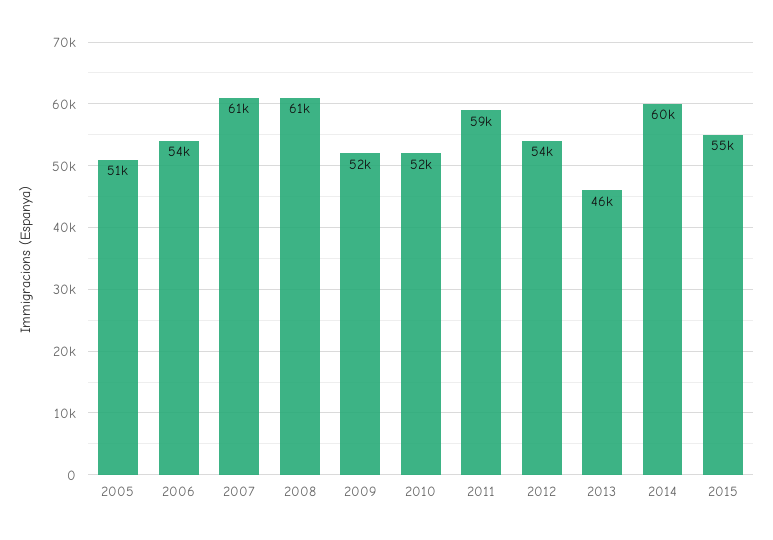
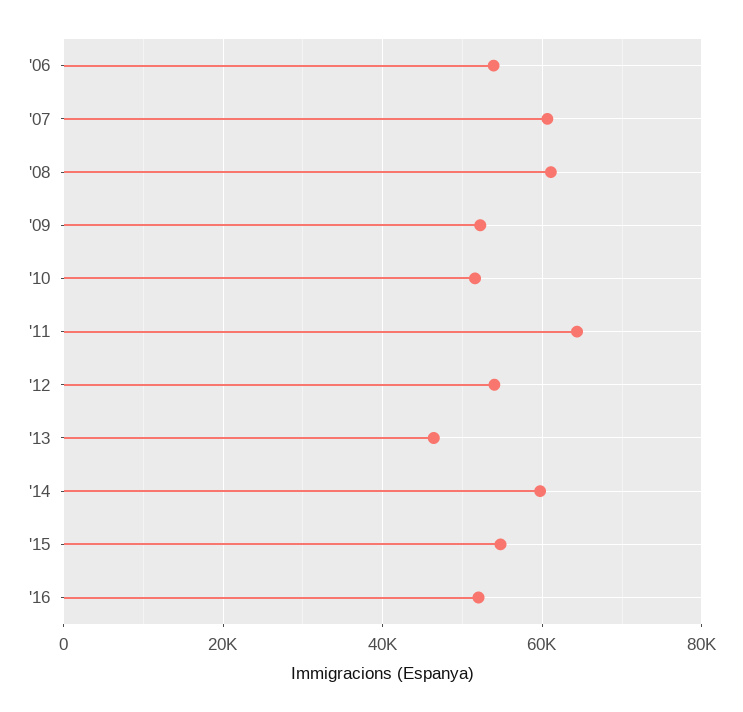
2005: 51000 -> none
2011: 59000 -> 64000
'16: none -> 52000

